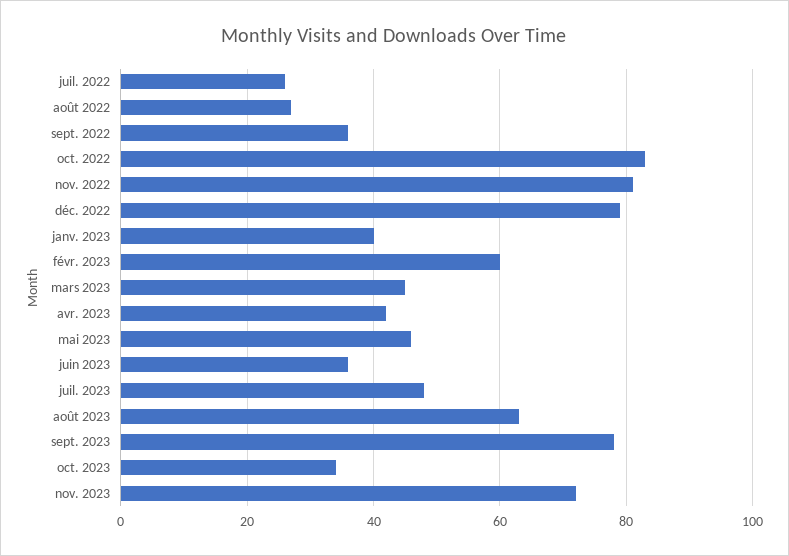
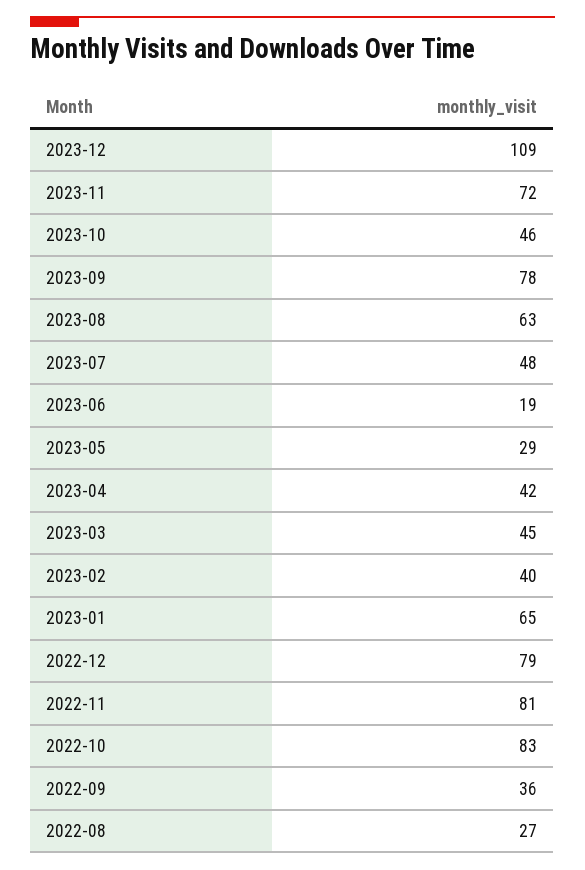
juil. 2022: 25 -> none
janv. 2023: 40 -> 65
févr. 2023: 60 -> 40
mai 2023: 45 -> 29
juin 2023: 35 -> 19
oct. 2023: 35 -> 46
2023-12: none -> 109

